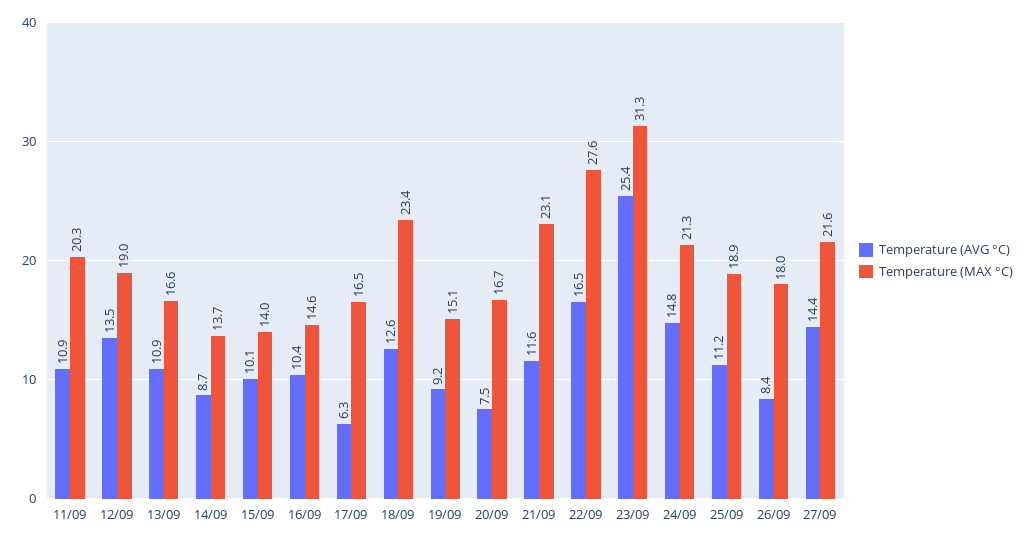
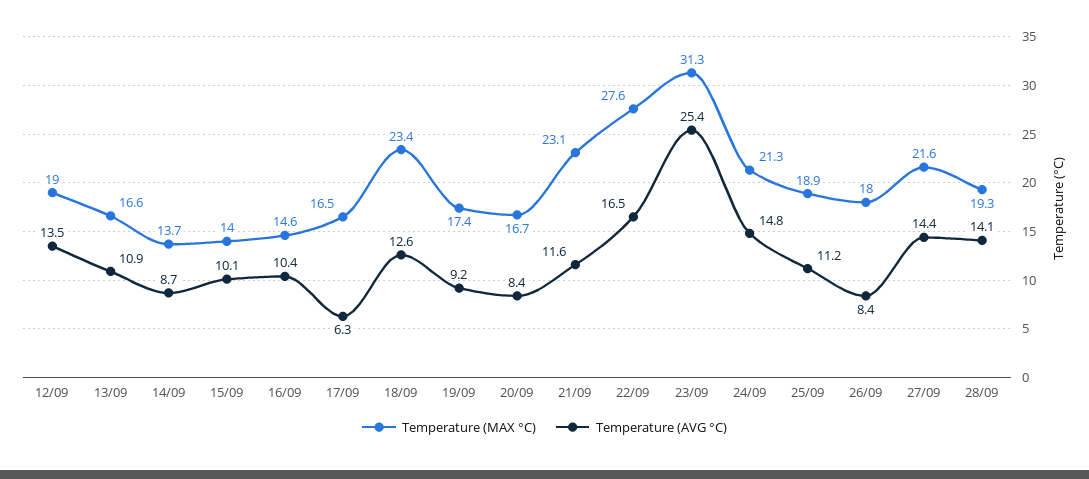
Temperature (AVG °C), 11/09: 10.9 -> none
Temperature (MAX °C), 11/09: 20.3 -> none
Temperature (MAX °C), 19/09: 15.1 -> 17.4
Temperature (AVG °C), 20/09: 7.5 -> 8.4
Temperature (MAX °C), 28/09: none -> 19.3
Temperature (AVG °C), 28/09: none -> 14.1

